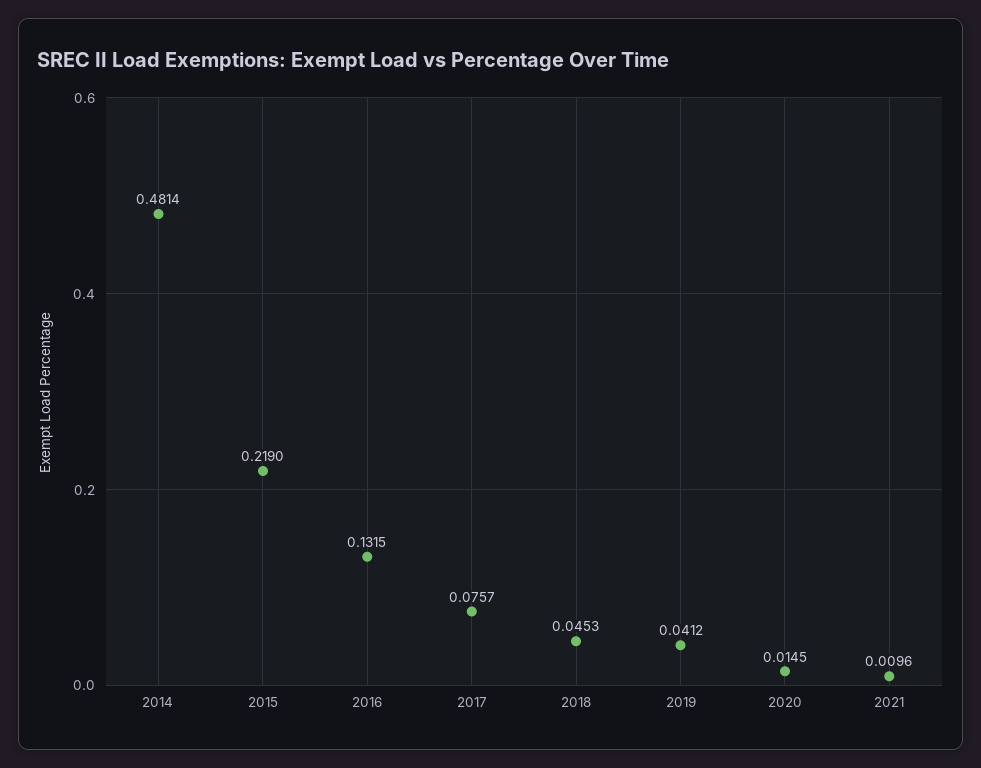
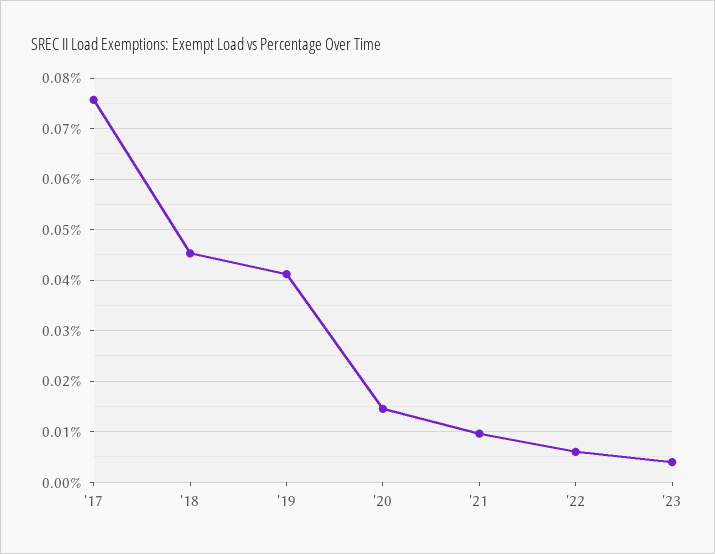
2014: 0.4814 -> none
2015: 0.219 -> none
2016: 0.1315 -> none
'22: none -> 0.006
'23: none -> 0.004

